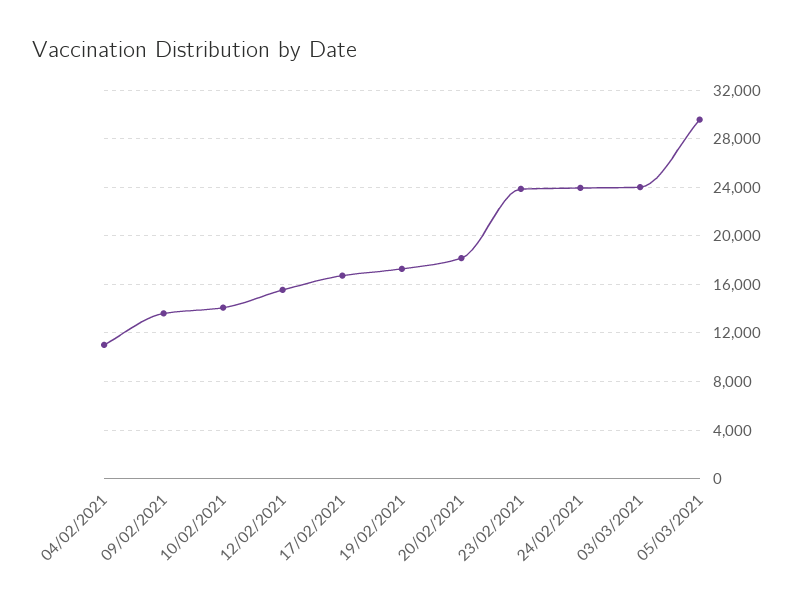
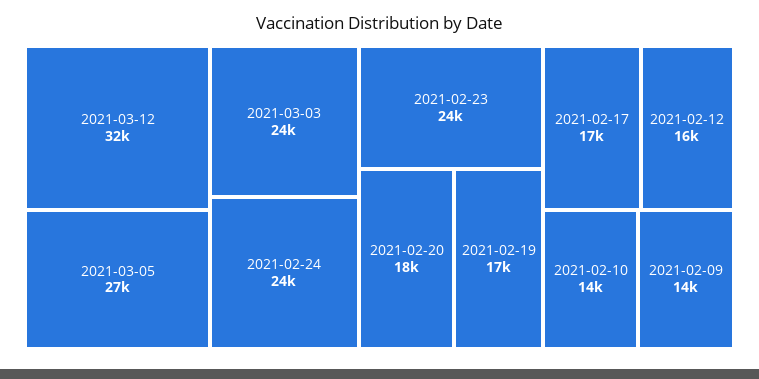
04/02/2021: 11000 -> none
05/03/2021: 29500 -> 27000
2021-03-12: none -> 32000

